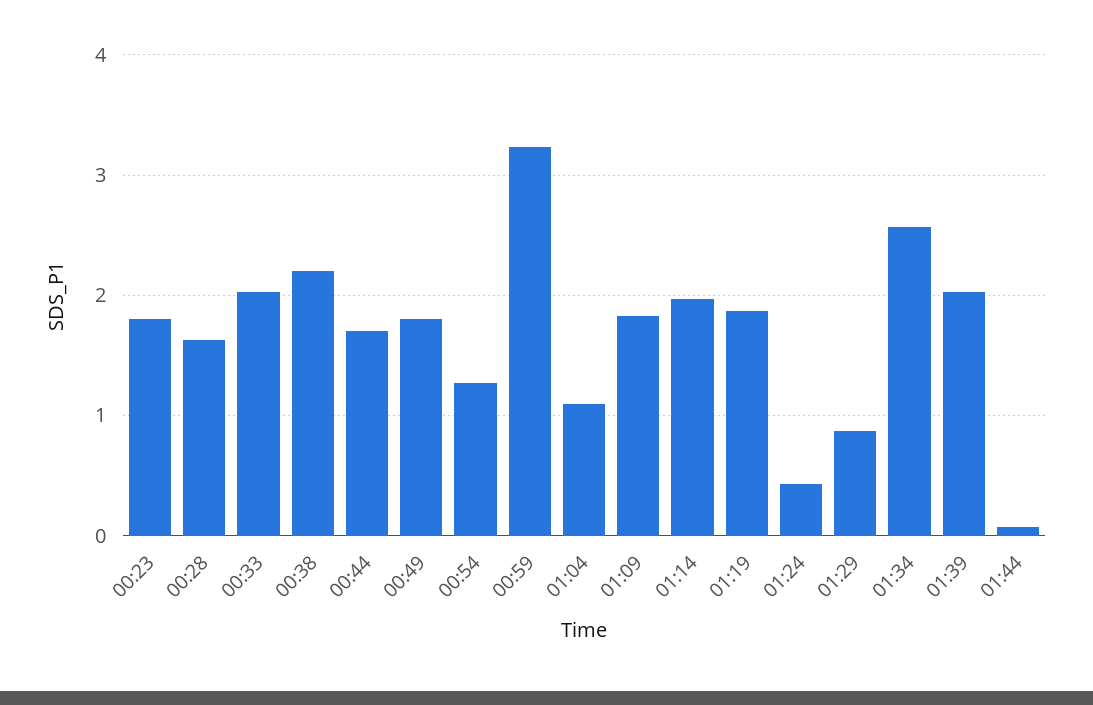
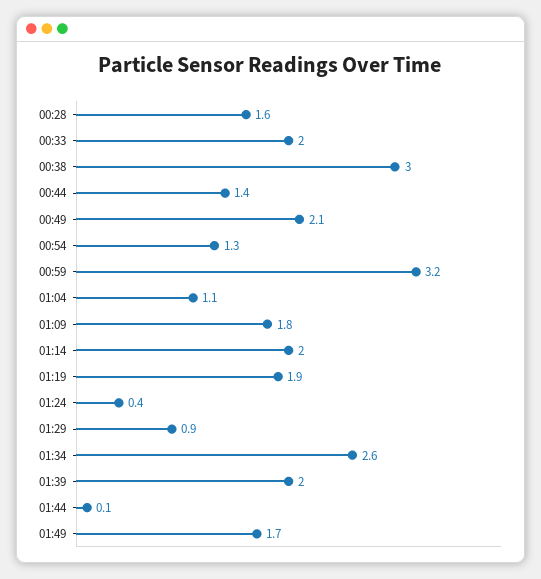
00:23: 1.8 -> none
00:38: 2.2 -> 3
00:44: 1.7 -> 1.4
00:49: 1.8 -> 2.1
01:49: none -> 1.7

